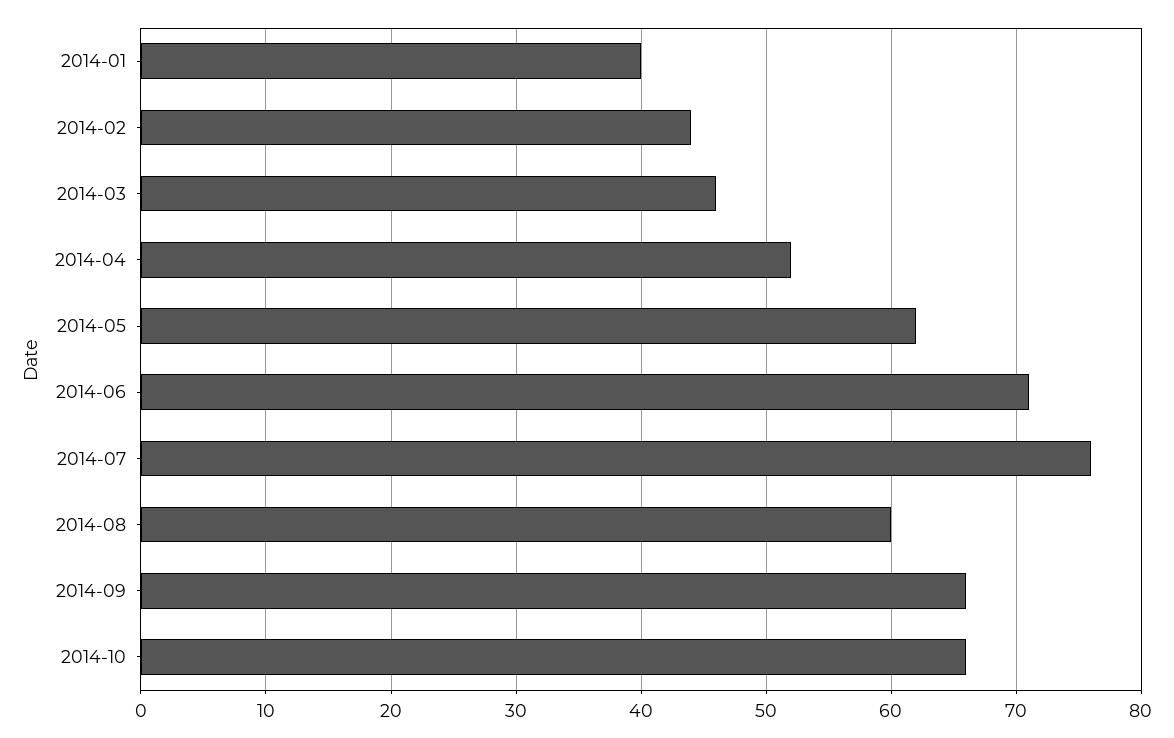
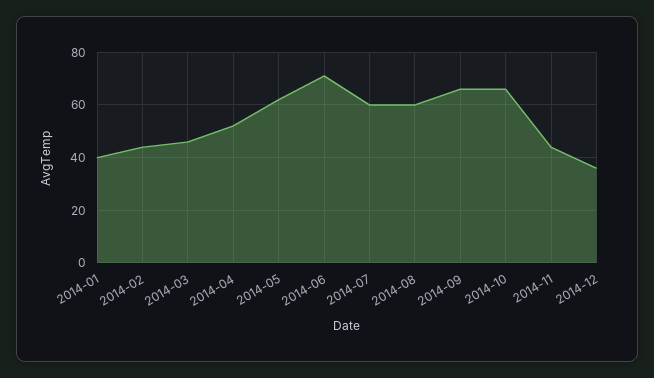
2014-07: 76 -> 60
2014-11: none -> 45
2014-12: none -> 35

